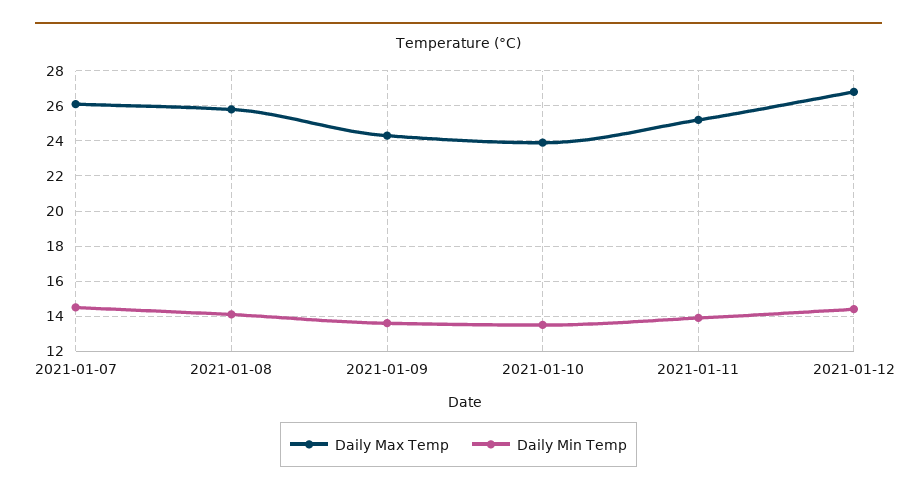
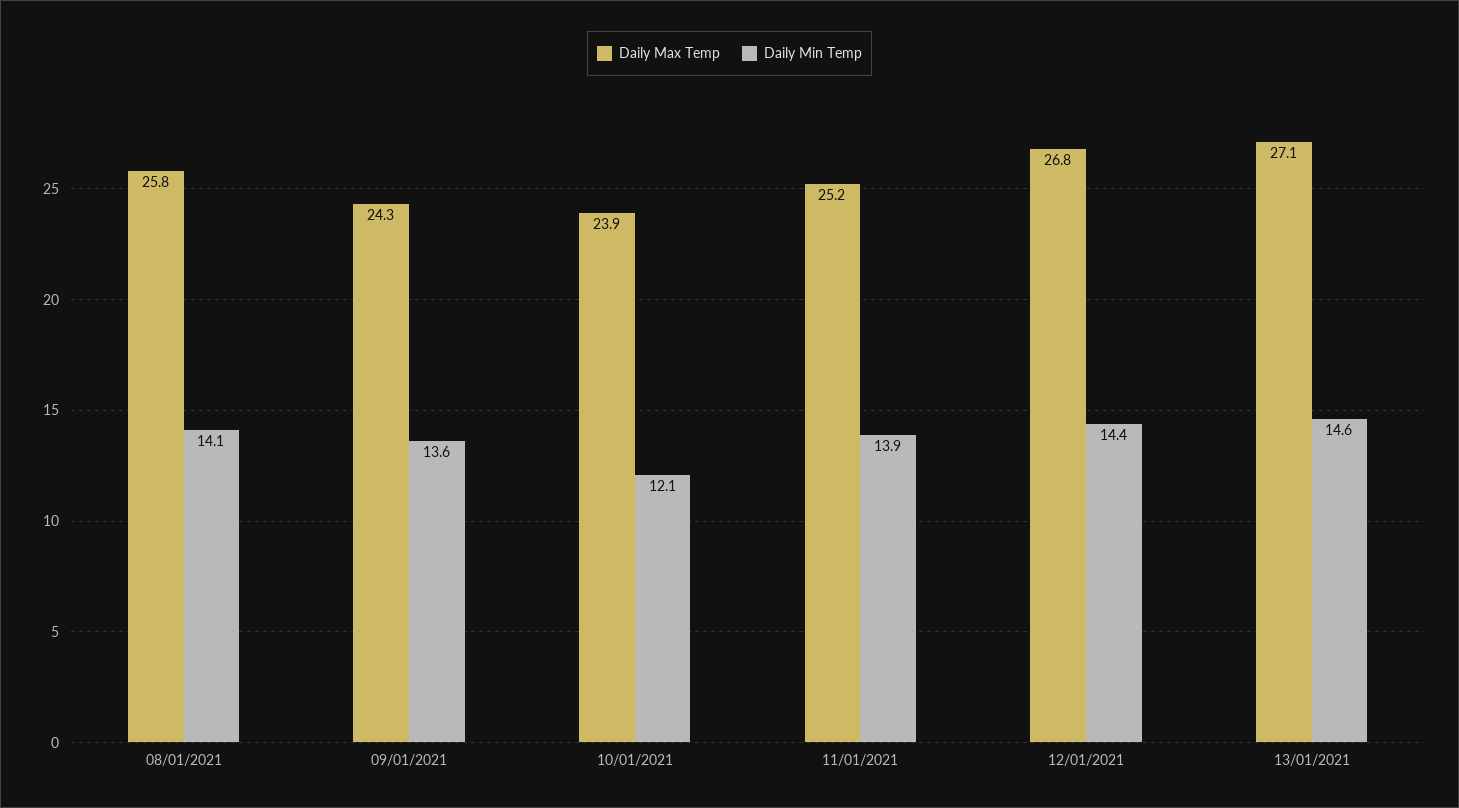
Daily Max Temp, 2021-01-07: 26 -> none
Daily Min Temp, 2021-01-07: 14.5 -> none
Daily Min Temp, 2021-01-10: 13.5 -> 12.1
Daily Max Temp, 13/01/2021: none -> 27.1
Daily Min Temp, 13/01/2021: none -> 14.6

